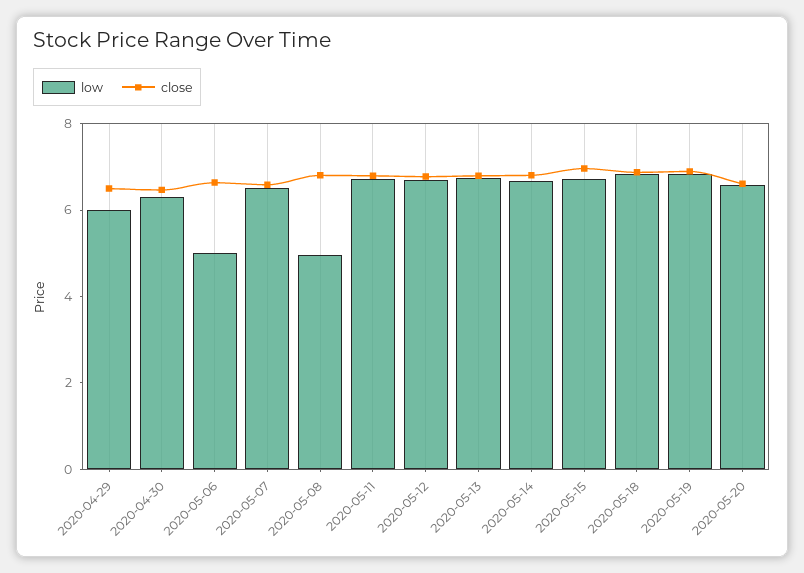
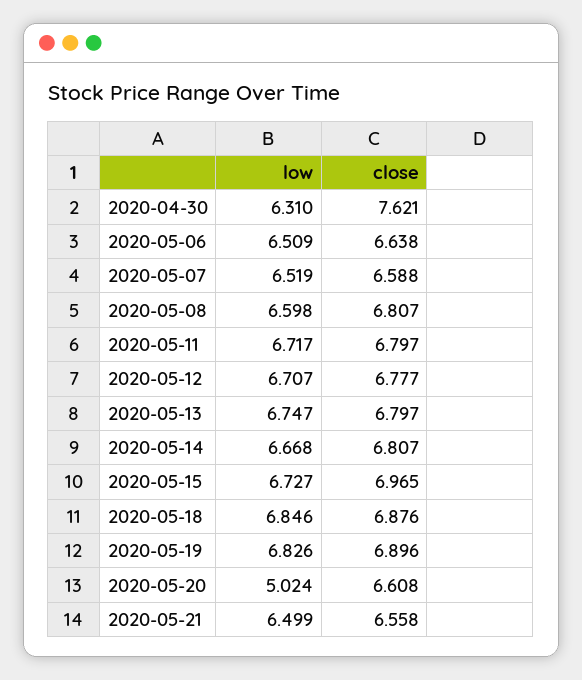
low, 2020-04-29: 6 -> none
close, 2020-04-29: 6.5 -> none
close, 2020-04-30: 6.5 -> 7.621
low, 2020-05-06: 5 -> 6.509
low, 2020-05-08: 5 -> 6.598
low, 2020-05-20: 6.5 -> 5.024
low, 2020-05-21: none -> 6.499
close, 2020-05-21: none -> 6.558

